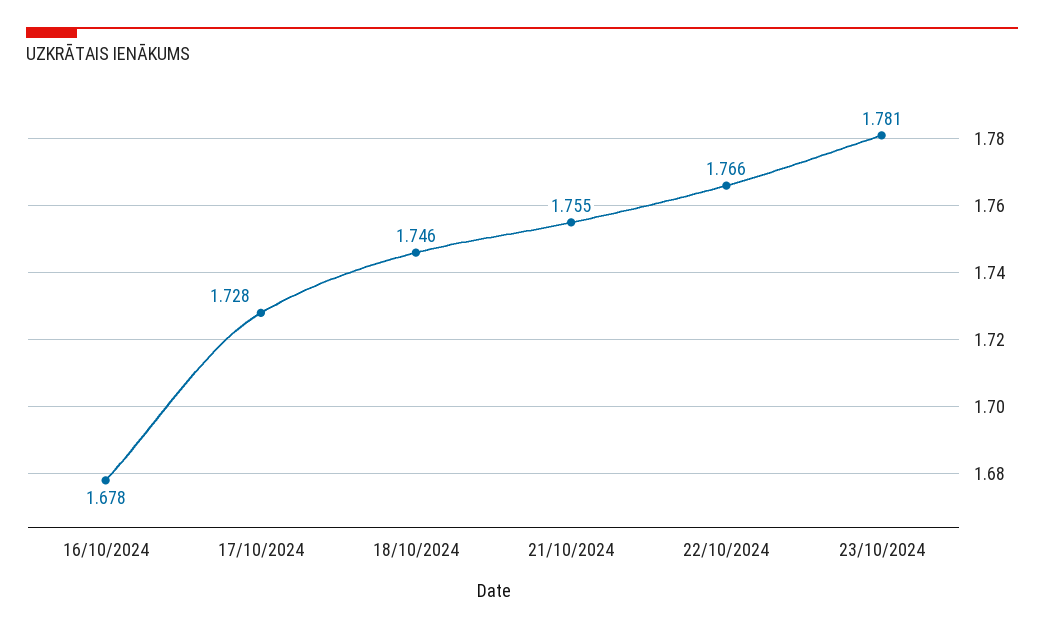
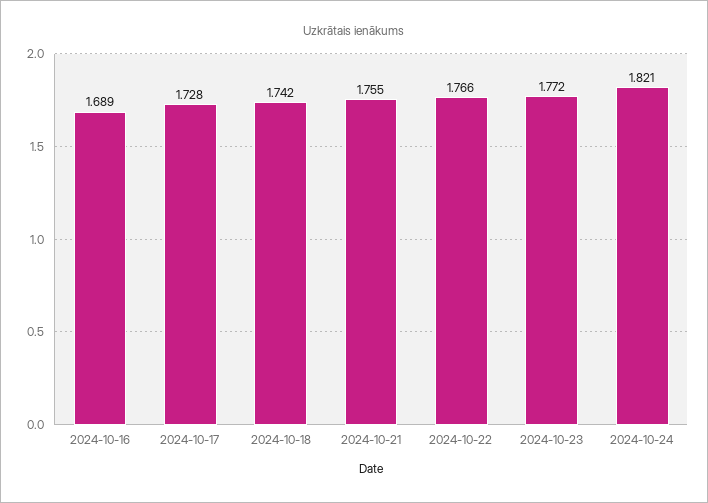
16/10/2024: 1.678 -> 1.689
18/10/2024: 1.746 -> 1.742
23/10/2024: 1.781 -> 1.772
2024-10-24: none -> 1.821

